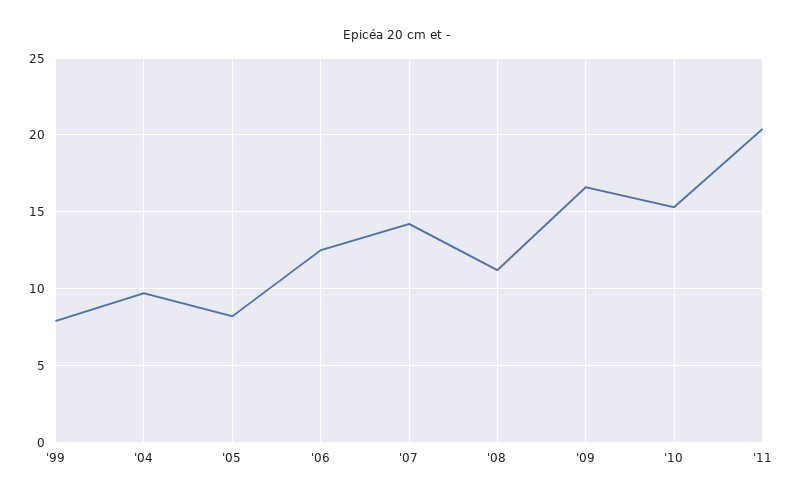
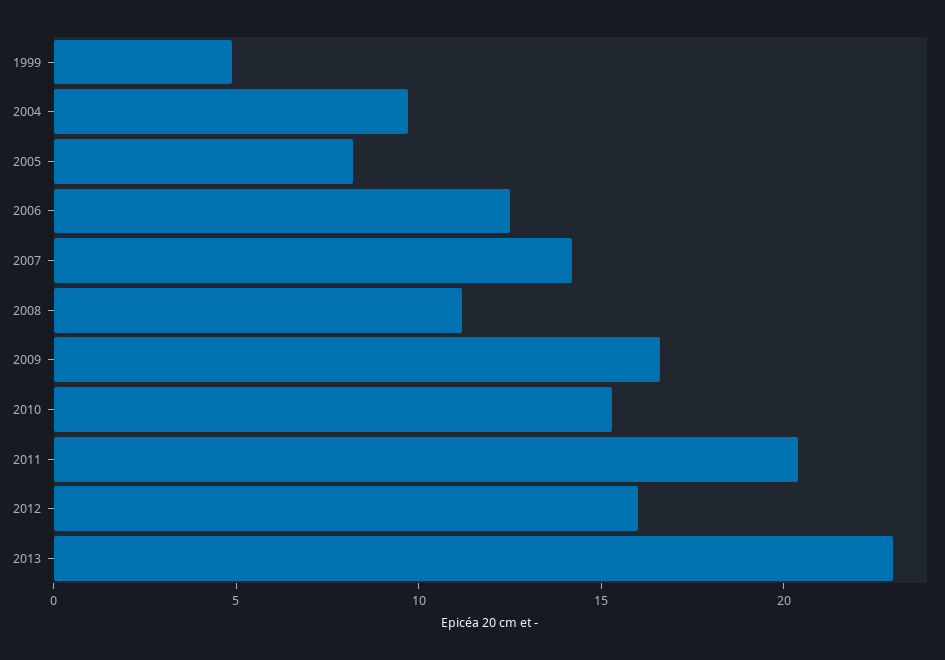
'99: 8 -> 5
2012: none -> 16
2013: none -> 23

